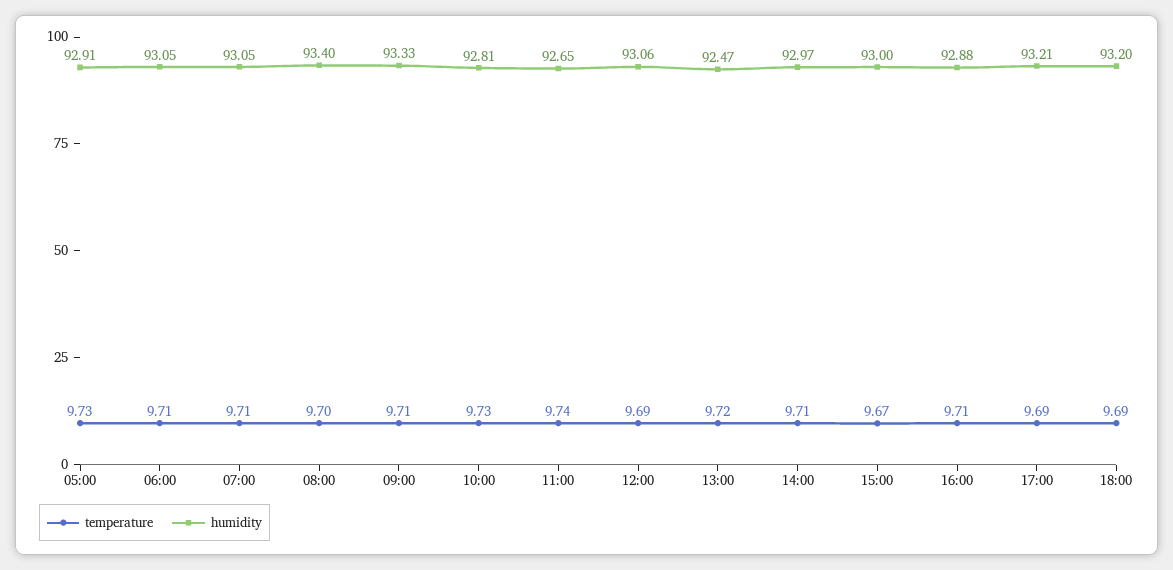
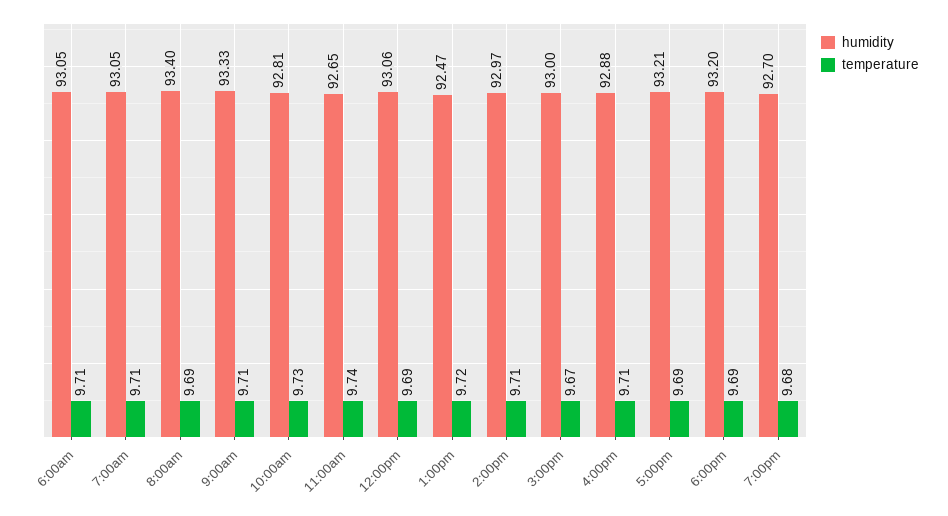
temperature, 05:00: 9.73 -> none
humidity, 05:00: 92.91 -> none
temperature, 08:00: 9.7 -> 9.69
humidity, 7:00pm: none -> 92.7
temperature, 7:00pm: none -> 9.68

